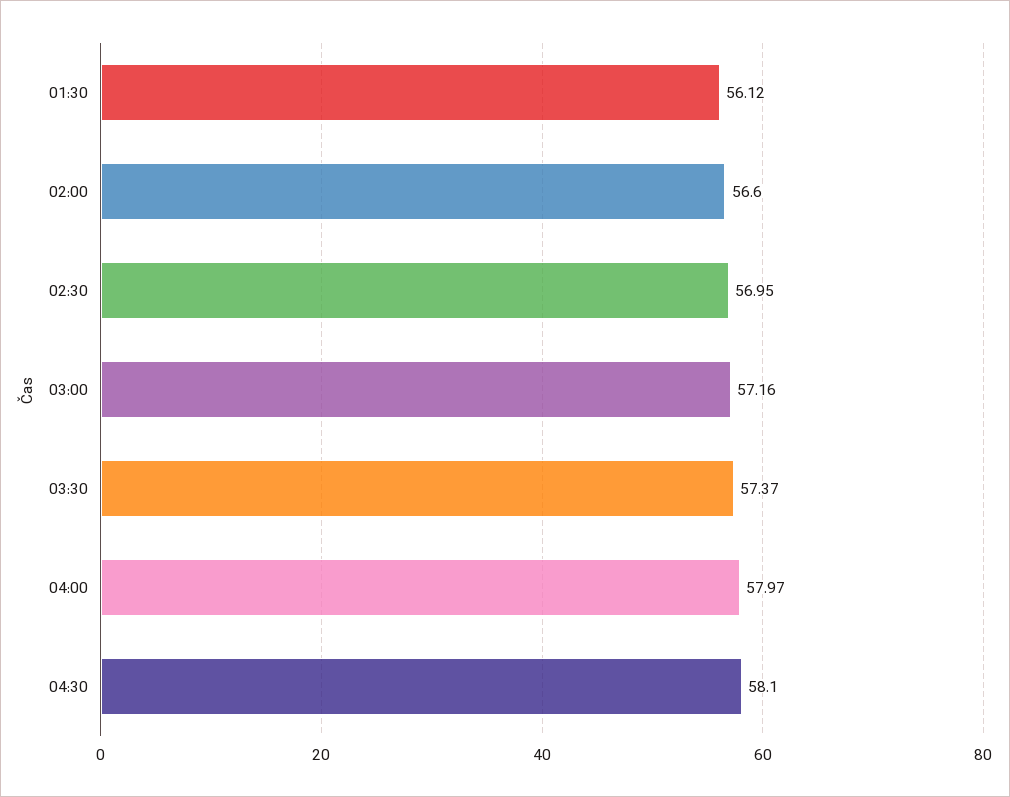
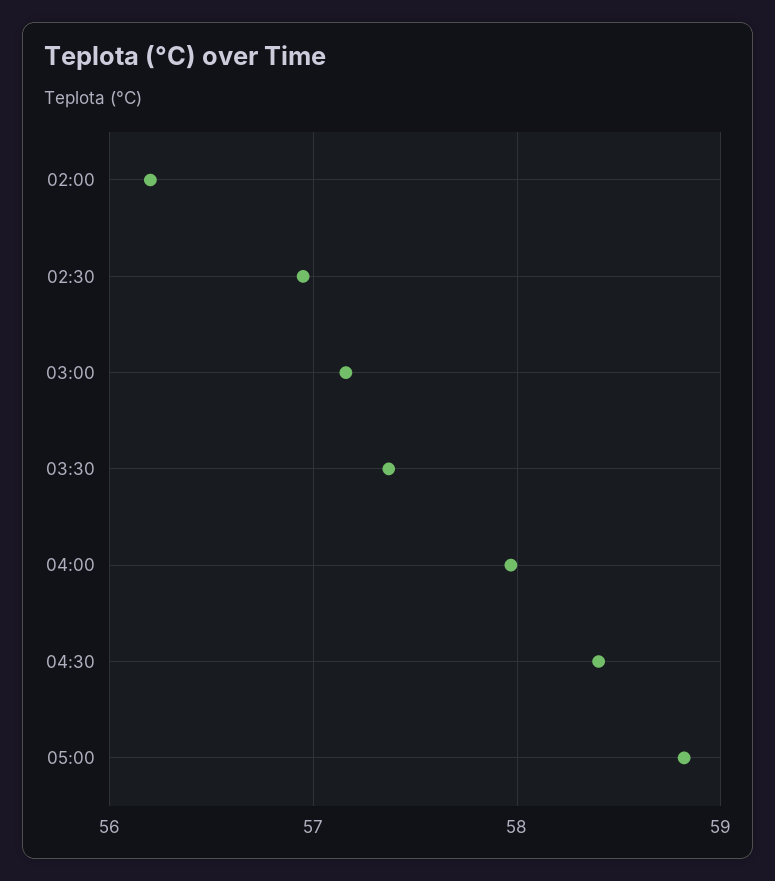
01:30: 56.12 -> none
02:00: 56.6 -> 56.2
04:30: 58.1 -> 58.4
05:00: none -> 58.8

